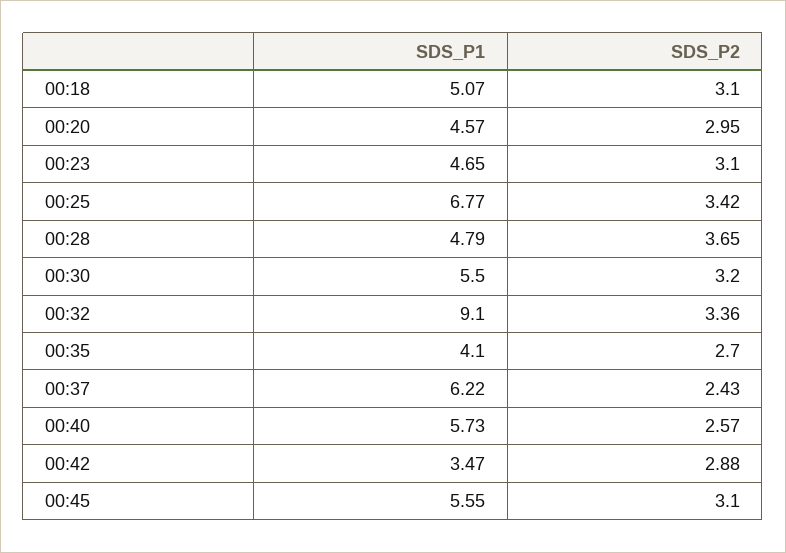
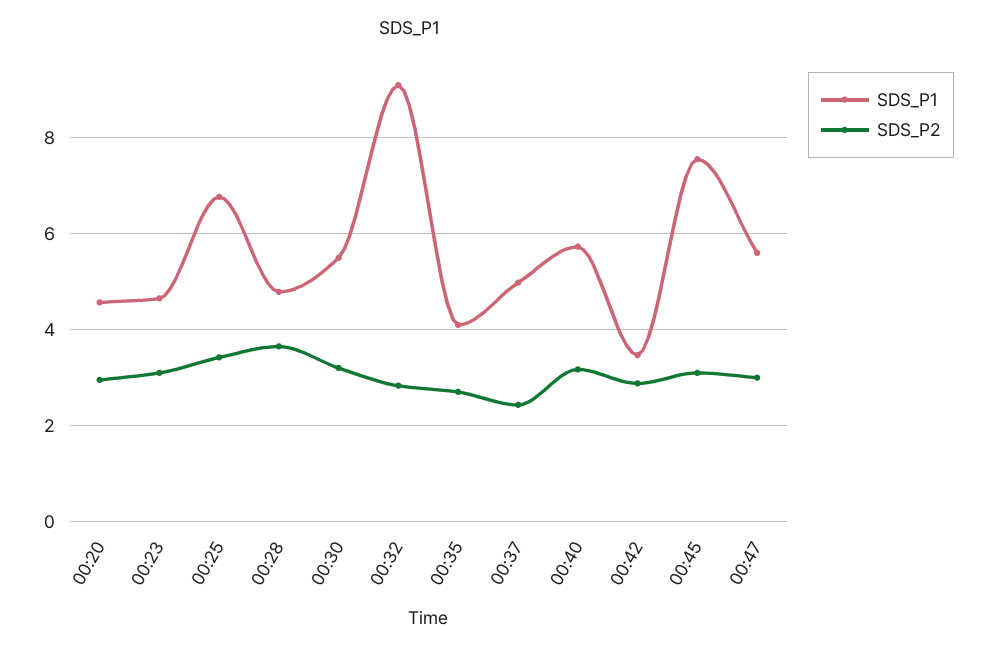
SDS_P1, 00:18: 5.07 -> none
SDS_P2, 00:18: 3.1 -> none
SDS_P2, 00:32: 3.36 -> 2.8
SDS_P1, 00:37: 6.22 -> 5
SDS_P2, 00:40: 2.57 -> 3.2
SDS_P1, 00:45: 5.55 -> 7.6
SDS_P1, 00:47: none -> 5.6
SDS_P2, 00:47: none -> 3

